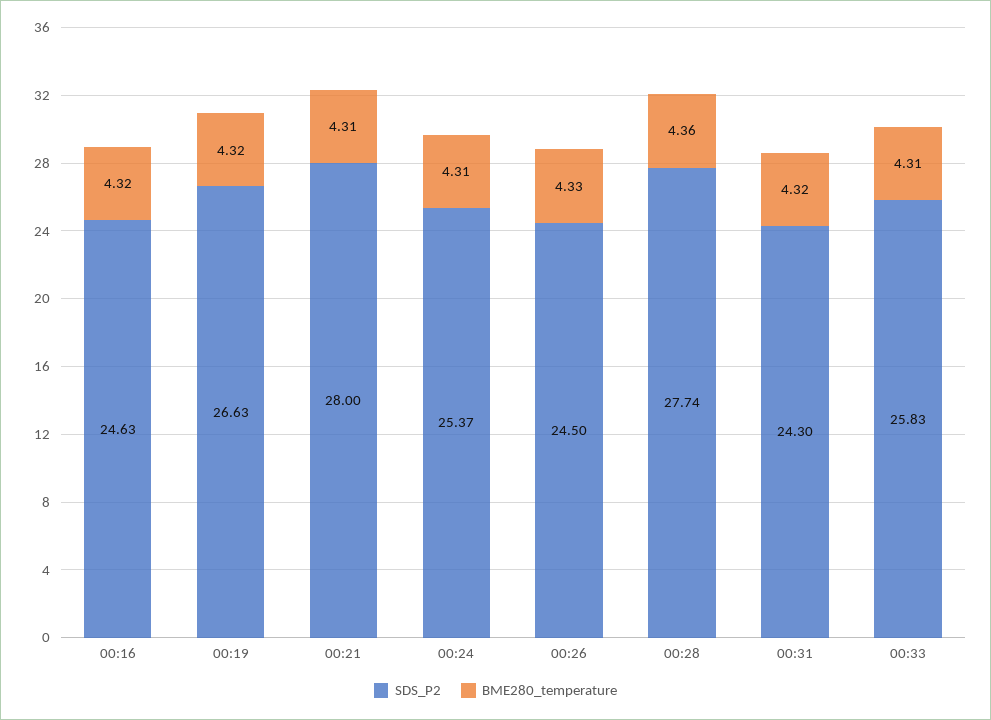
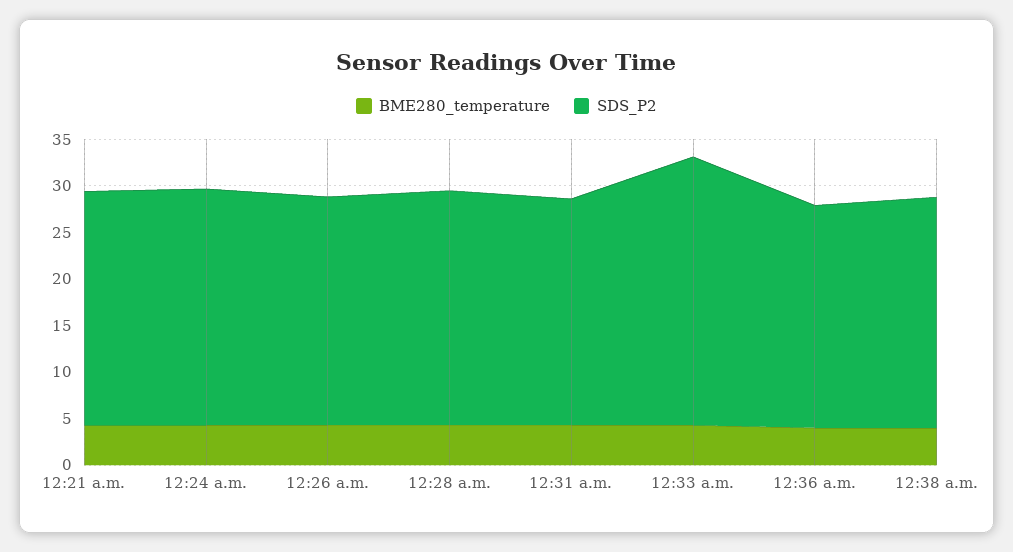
SDS_P2, 00:16: 24.63 -> none
BME280_temperature, 00:16: 4.32 -> none
SDS_P2, 00:19: 26.63 -> none
BME280_temperature, 00:19: 4.32 -> none
SDS_P2, 00:21: 28 -> 25
SDS_P2, 00:28: 27.74 -> 25
SDS_P2, 00:33: 25.83 -> 29
BME280_temperature, 12:36 a.m.: none -> 4
SDS_P2, 12:36 a.m.: none -> 24
BME280_temperature, 12:38 a.m.: none -> 4
SDS_P2, 12:38 a.m.: none -> 25

